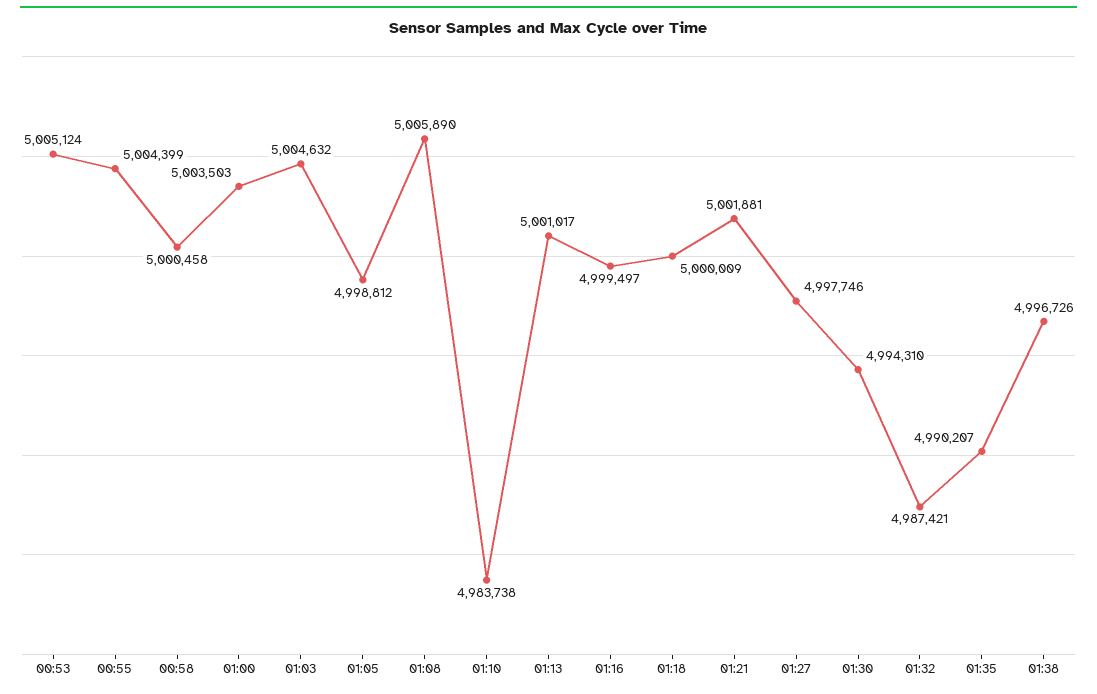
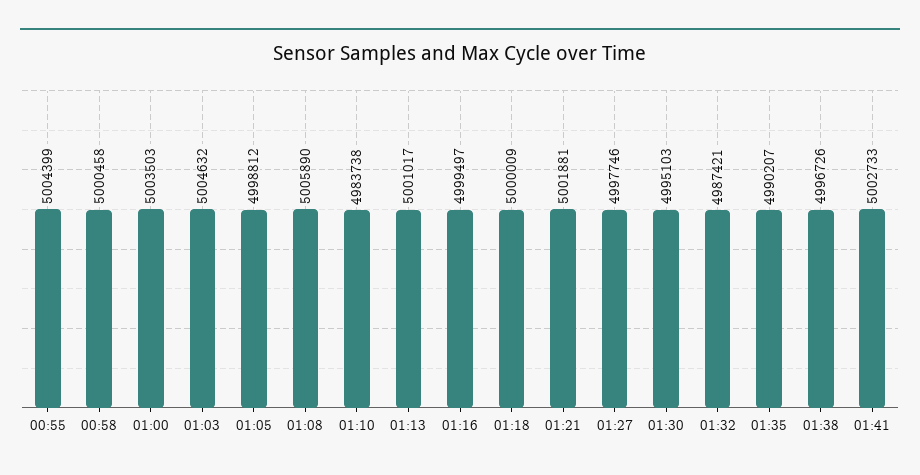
00:53: 5005124 -> none
01:30: 4994310 -> 4995103
01:41: none -> 5002733

